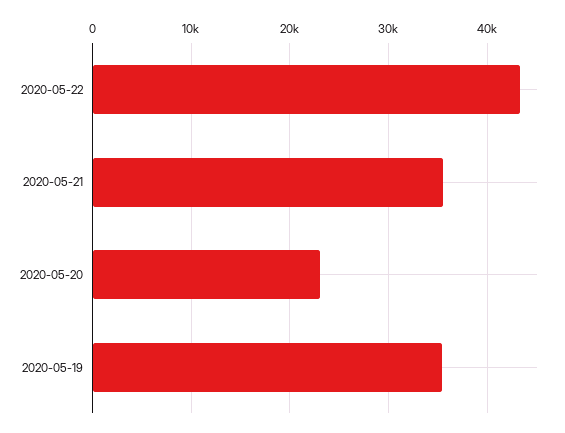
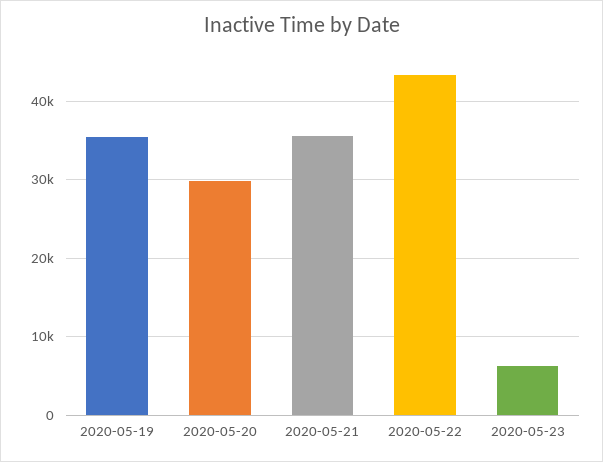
2020-05-20: 23000 -> 30000
2020-05-23: none -> 6000

